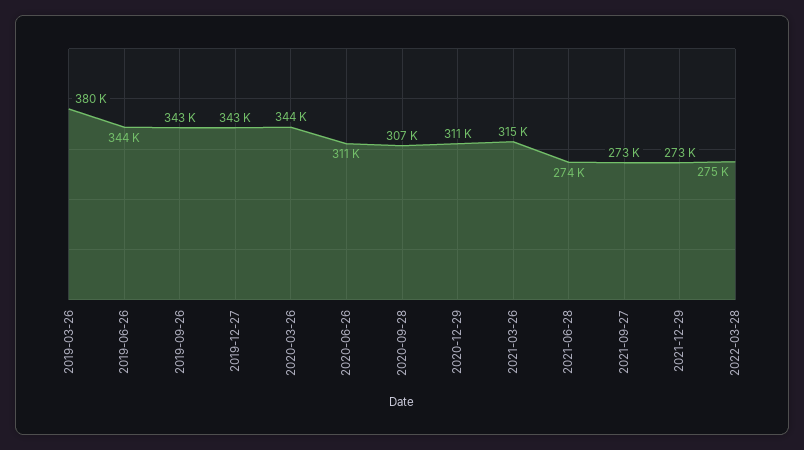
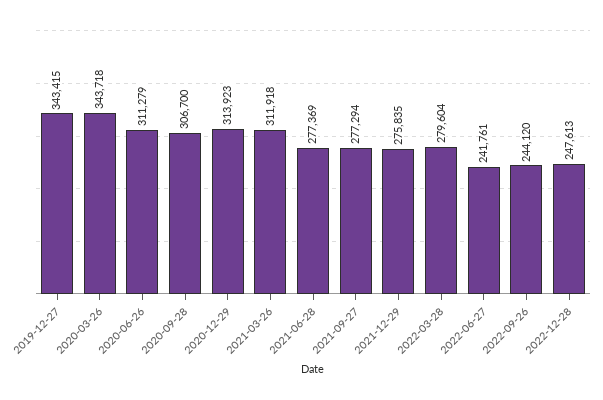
2019-03-26: 380000 -> none
2019-06-26: 344000 -> none
2019-09-26: 343000 -> none
2020-12-29: 311000 -> 313923
2021-03-26: 315000 -> 311918
2021-06-28: 274000 -> 277369
2021-09-27: 273000 -> 277294
2021-12-29: 273000 -> 275835
2022-03-28: 275000 -> 279604
2022-06-27: none -> 241761
2022-09-26: none -> 244120
2022-12-28: none -> 247613

